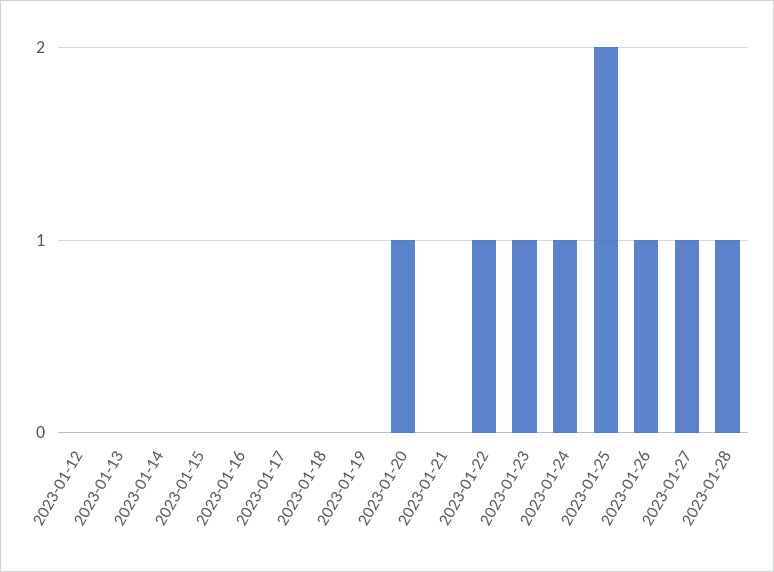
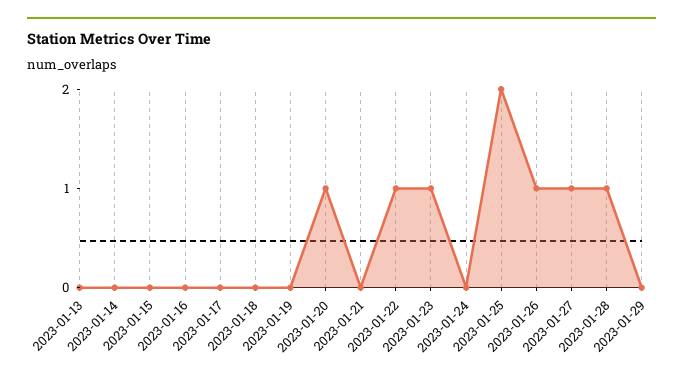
2023-01-12: 0 -> none
2023-01-24: 1 -> 0
2023-01-29: none -> 0

